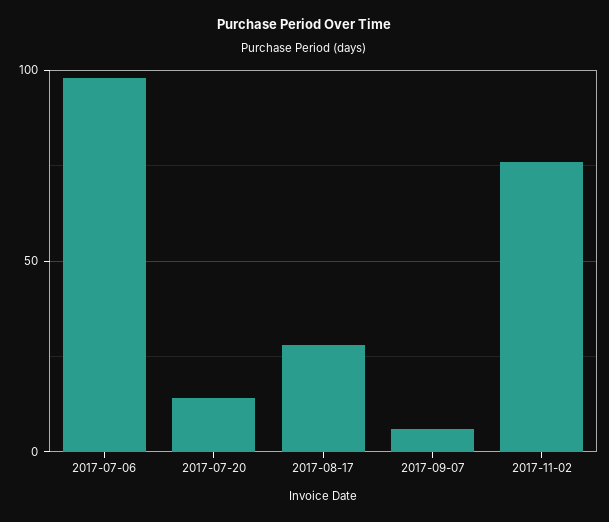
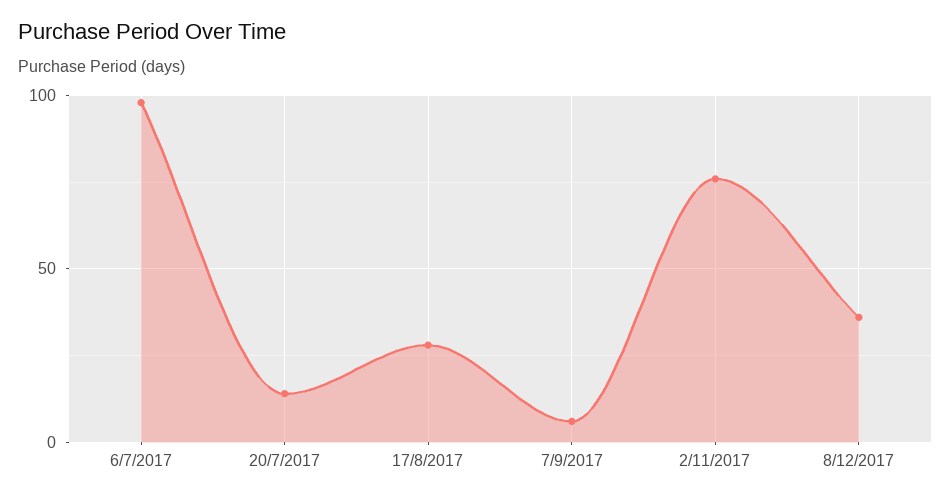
8/12/2017: none -> 35

